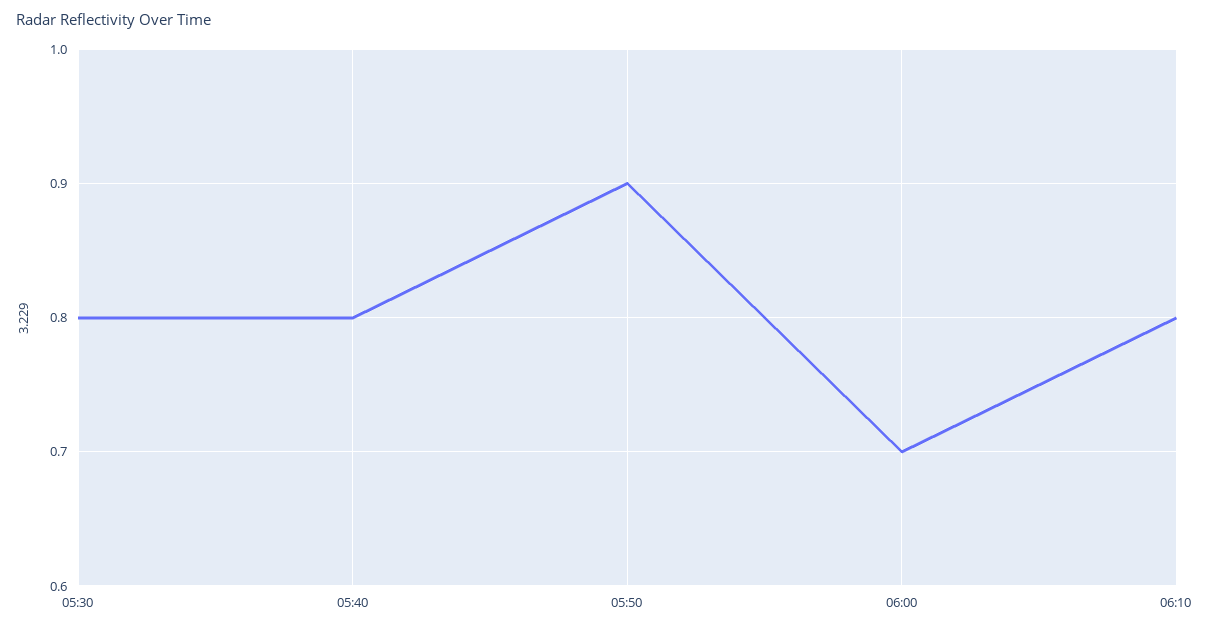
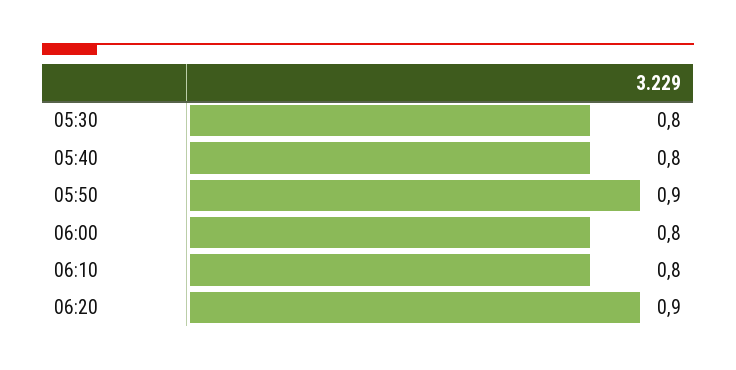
06:00: 0.7 -> 0.8
06:20: none -> 0.9

